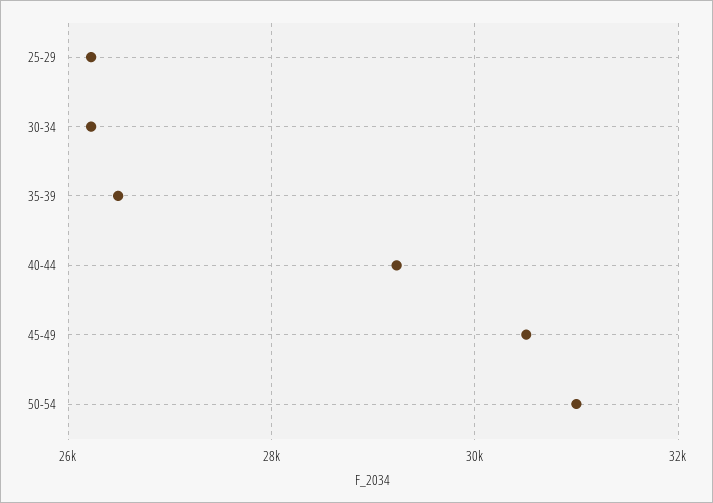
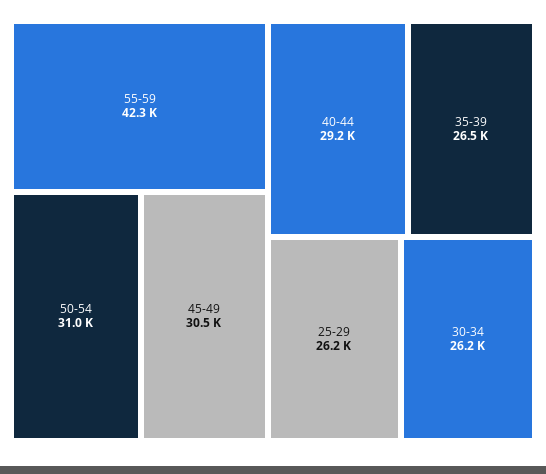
55-59: none -> 42300

